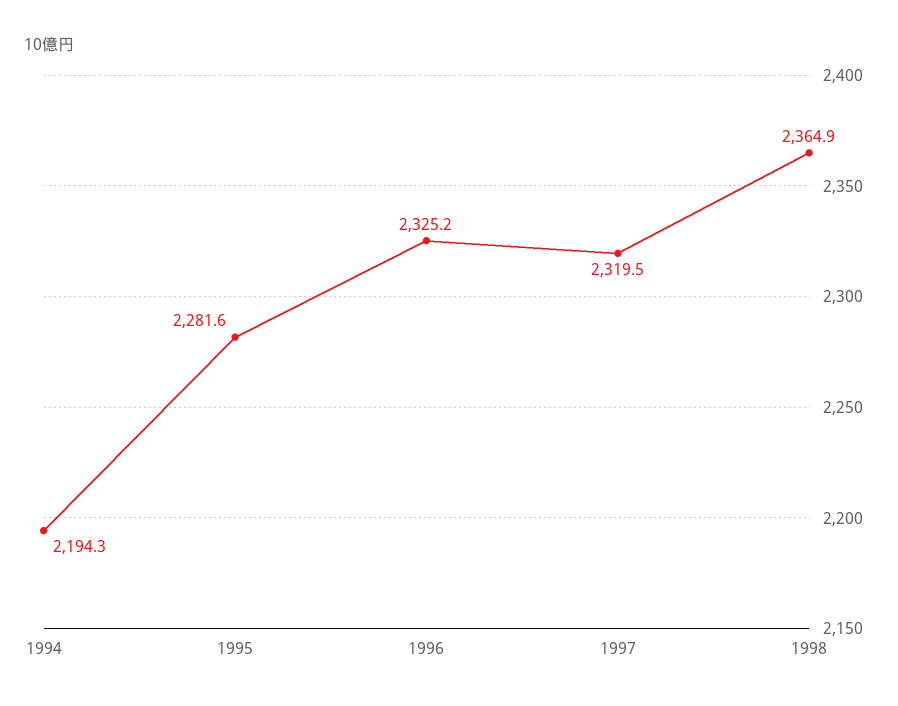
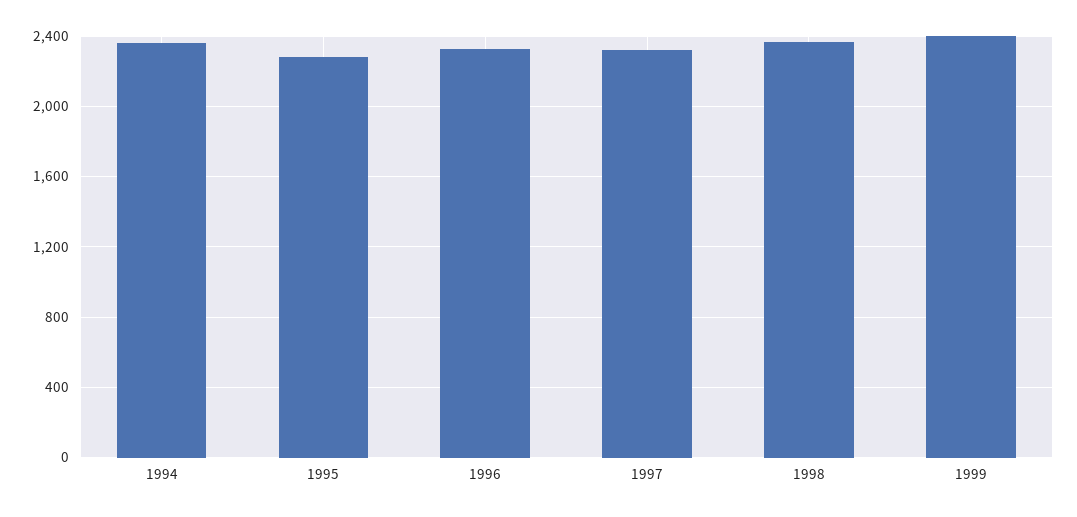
1994: 2194.3 -> 2350
1999: none -> 2400

